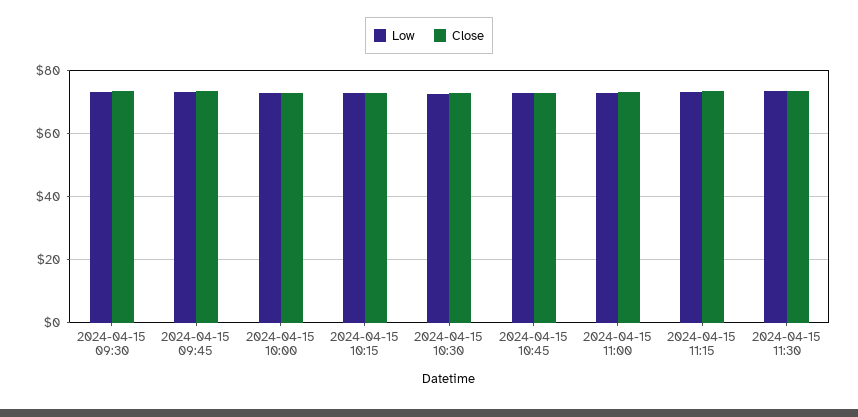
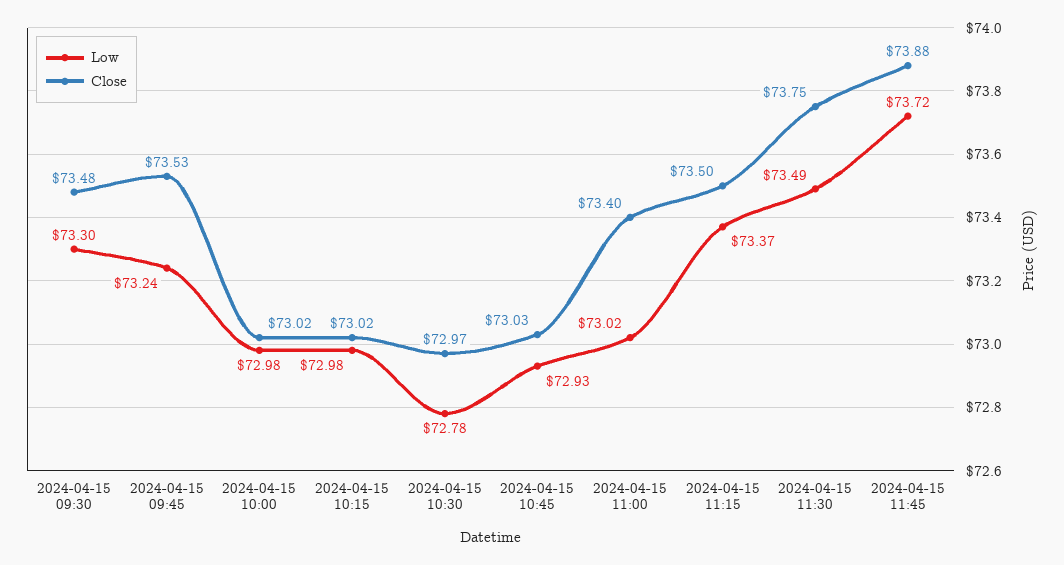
Low, 2024-04-15 11:45: none -> 73.72
Close, 2024-04-15 11:45: none -> 73.88

